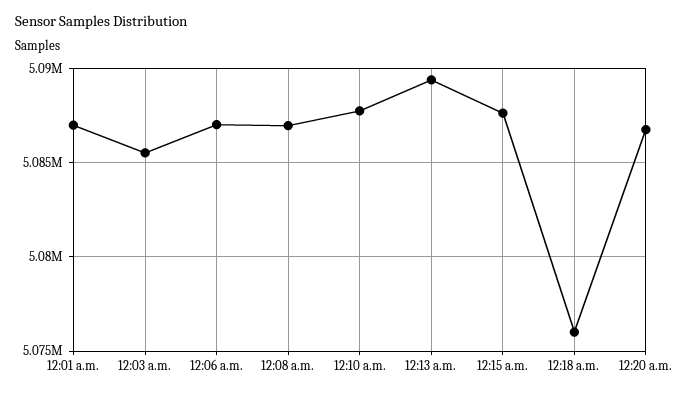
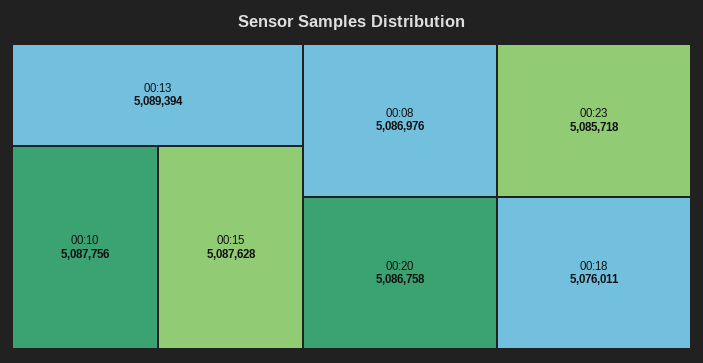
12:01 a.m.: 5087000 -> none
12:03 a.m.: 5085500 -> none
12:06 a.m.: 5087000 -> none
00:23: none -> 5085718

